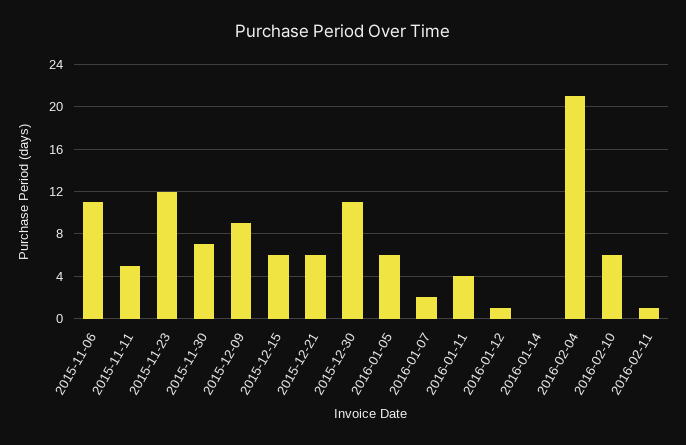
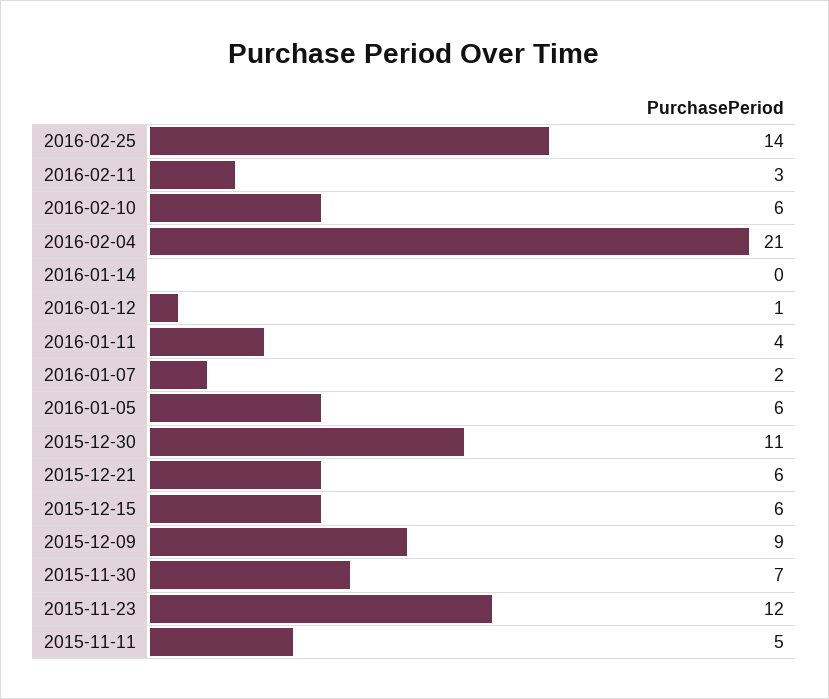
2015-11-06: 11 -> none
2016-02-11: 1 -> 3
2016-02-25: none -> 14

